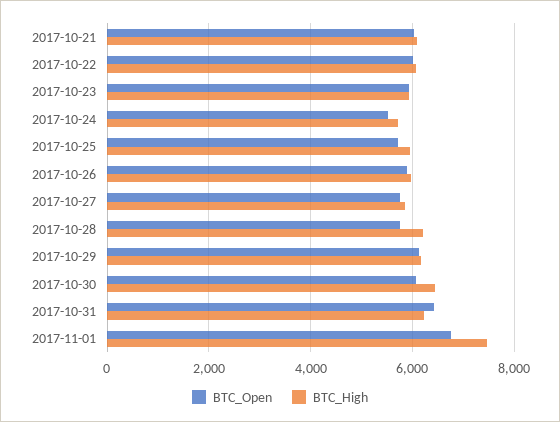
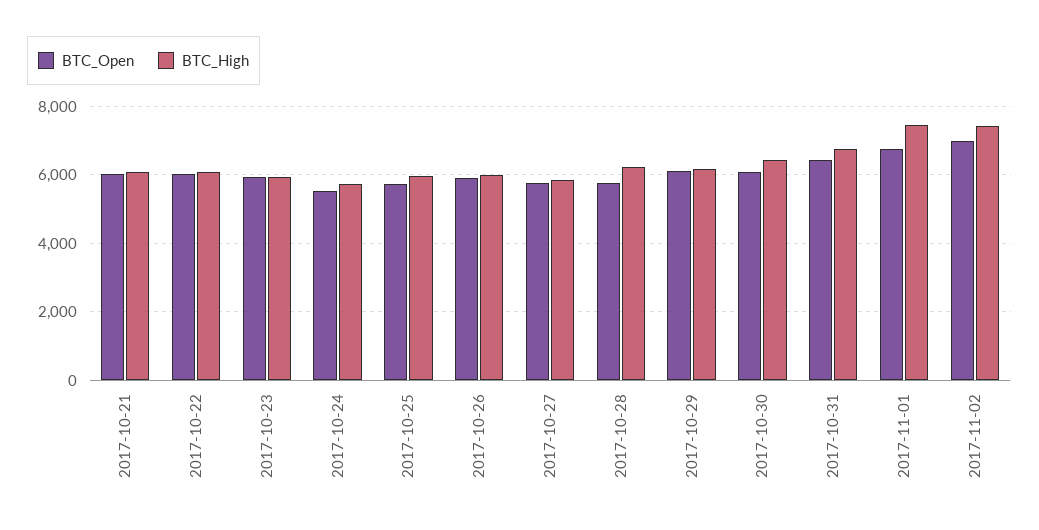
BTC_High, 2017-10-31: 6200 -> 6800
BTC_Open, 2017-11-02: none -> 7000
BTC_High, 2017-11-02: none -> 7400

